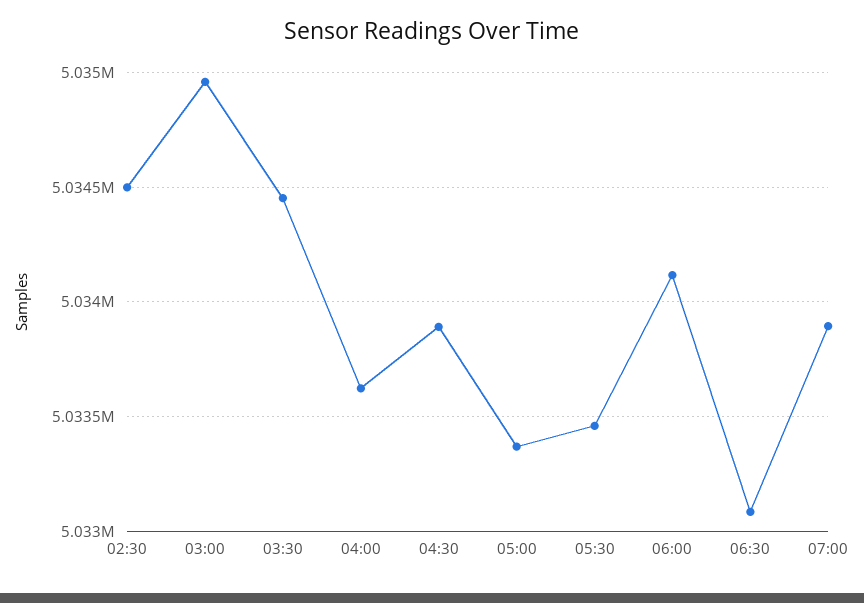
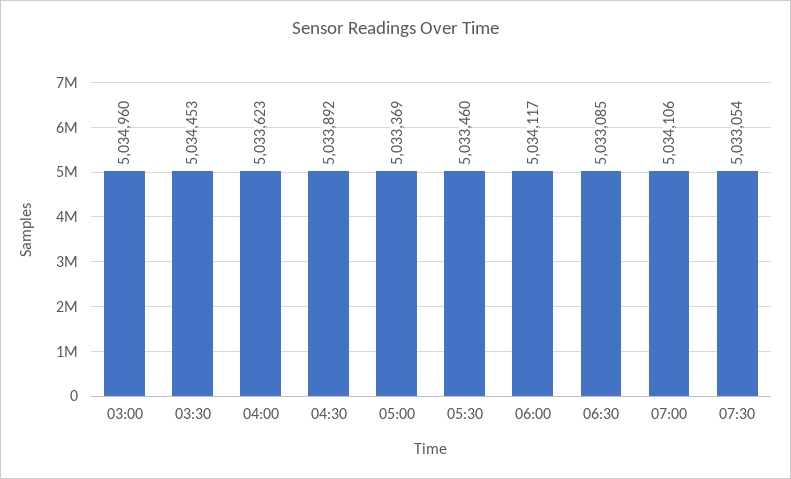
02:30: 5034500 -> none
07:00: 5033900 -> 5034106
07:30: none -> 5033054

